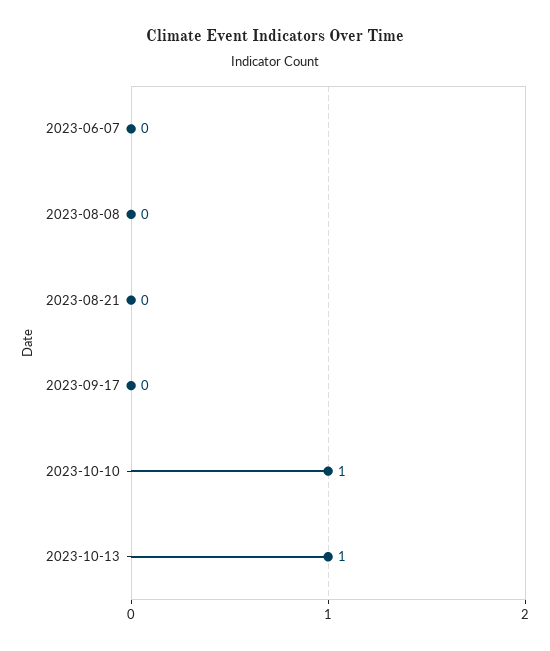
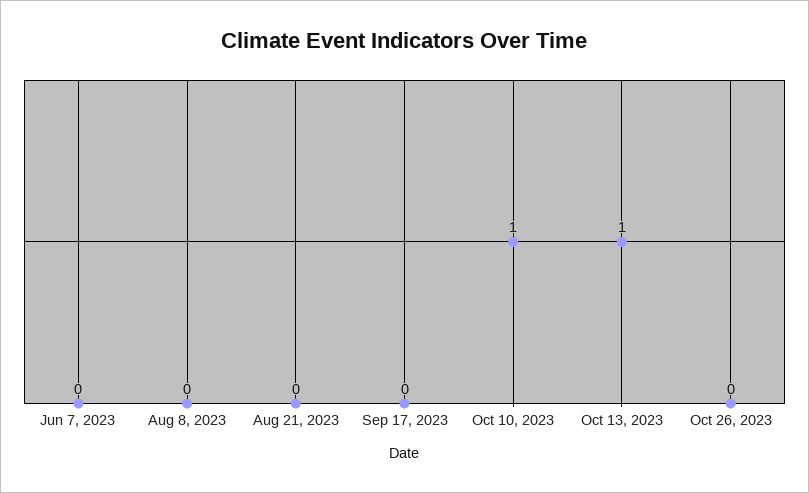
Oct 26, 2023: none -> 0

